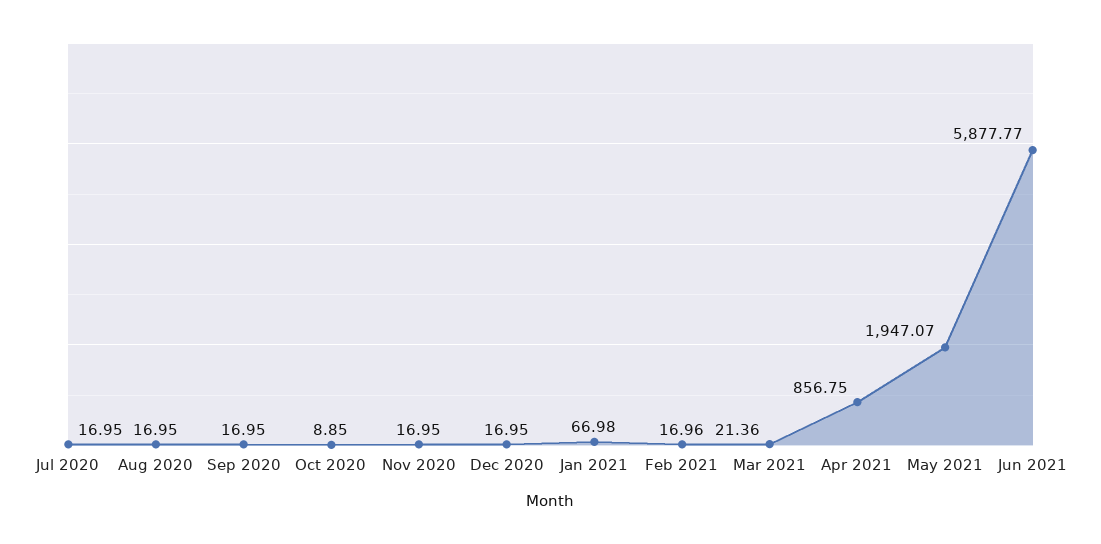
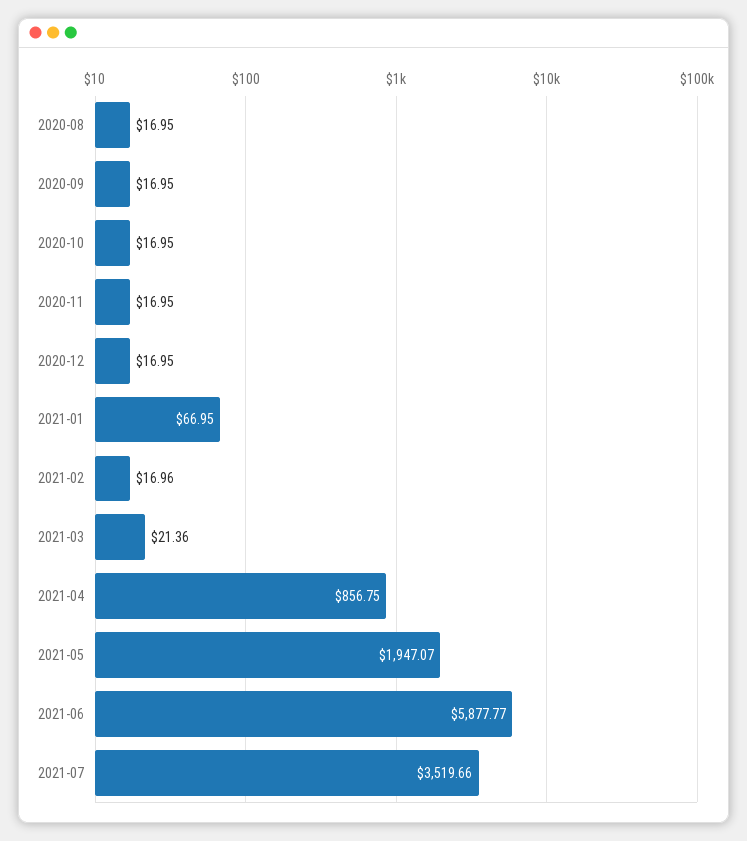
Jul 2020: 16.95 -> none
Oct 2020: 8.85 -> 16.95
Jan 2021: 66.98 -> 66.95
2021-07: none -> 3519.66

